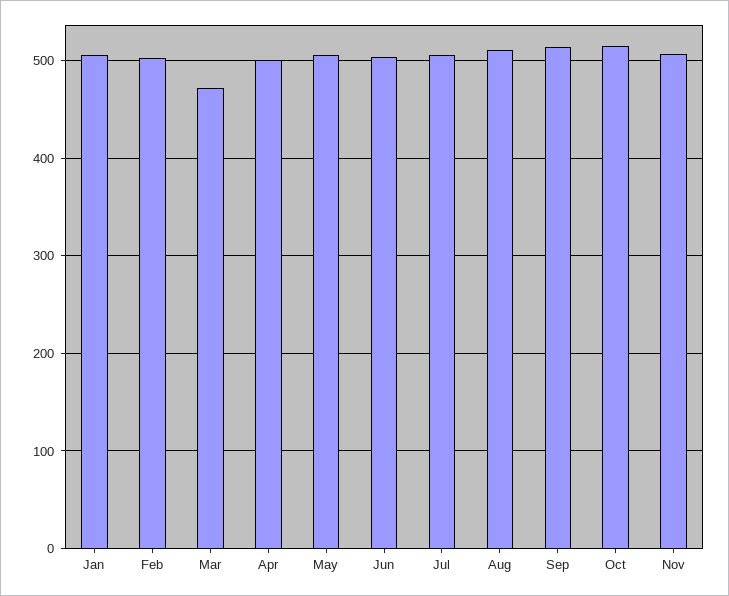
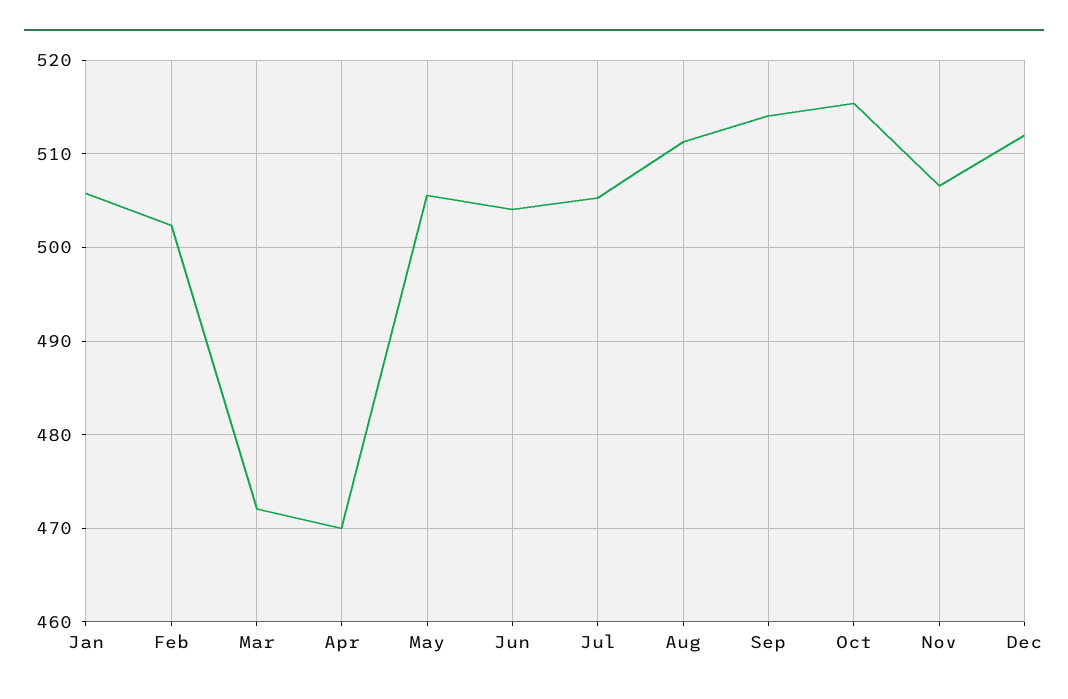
Apr: 500 -> 470
Dec: none -> 512

